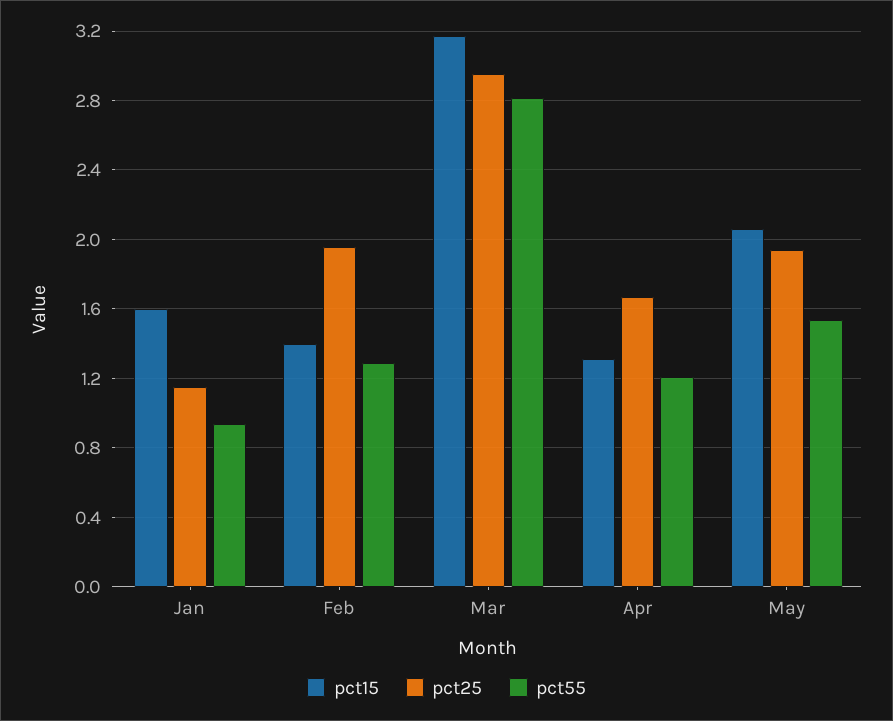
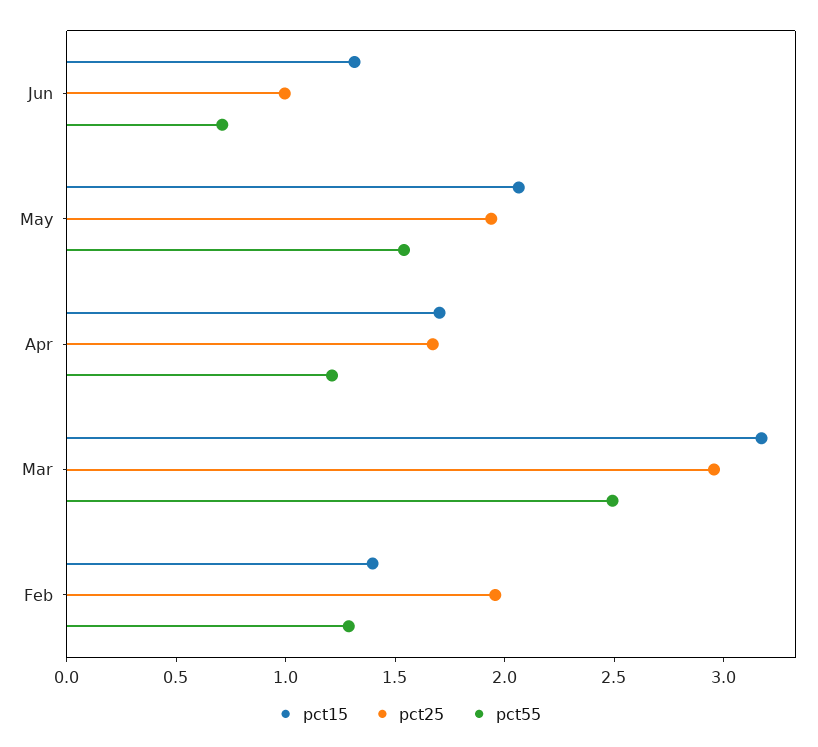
pct15, Jan: 1.6 -> none
pct25, Jan: 1.15 -> none
pct55, Jan: 0.95 -> none
pct55, Mar: 2.8 -> 2.5
pct15, Apr: 1.3 -> 1.7
pct15, Jun: none -> 1.3
pct25, Jun: none -> 1
pct55, Jun: none -> 0.7

